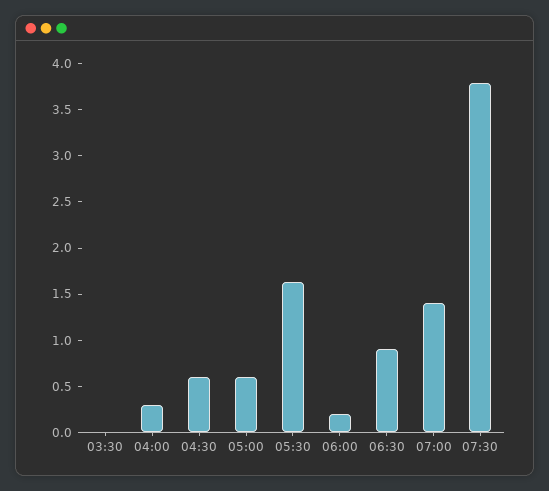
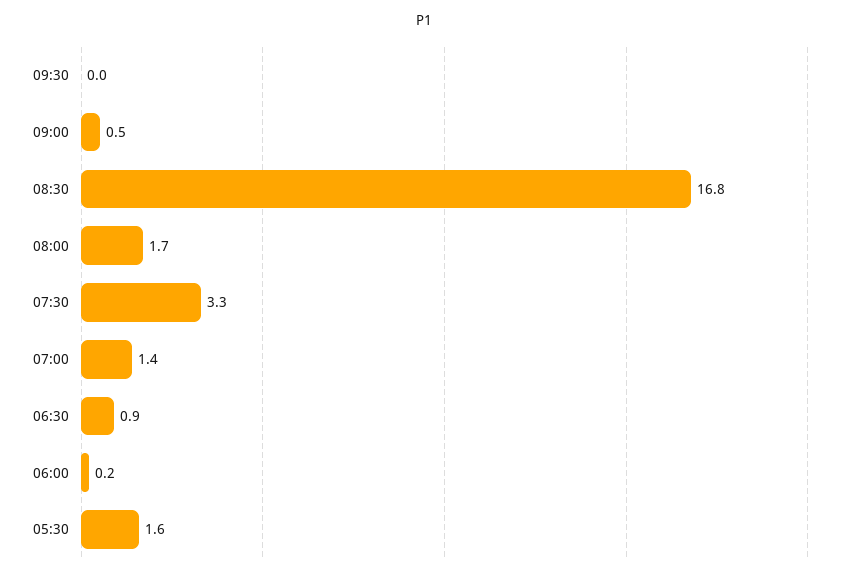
03:30: 0 -> none
04:00: 0.3 -> none
04:30: 0.6 -> none
05:00: 0.6 -> none
07:30: 3.8 -> 3.3
09:30: none -> 0
09:00: none -> 0.5
08:30: none -> 16.8
08:00: none -> 1.7

